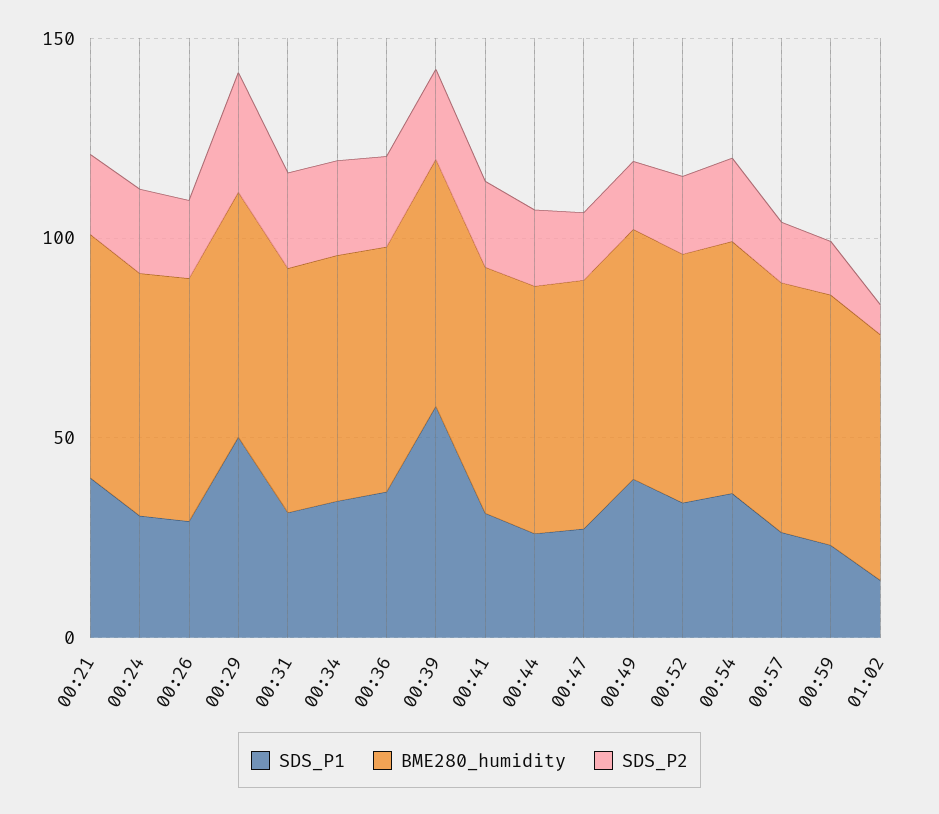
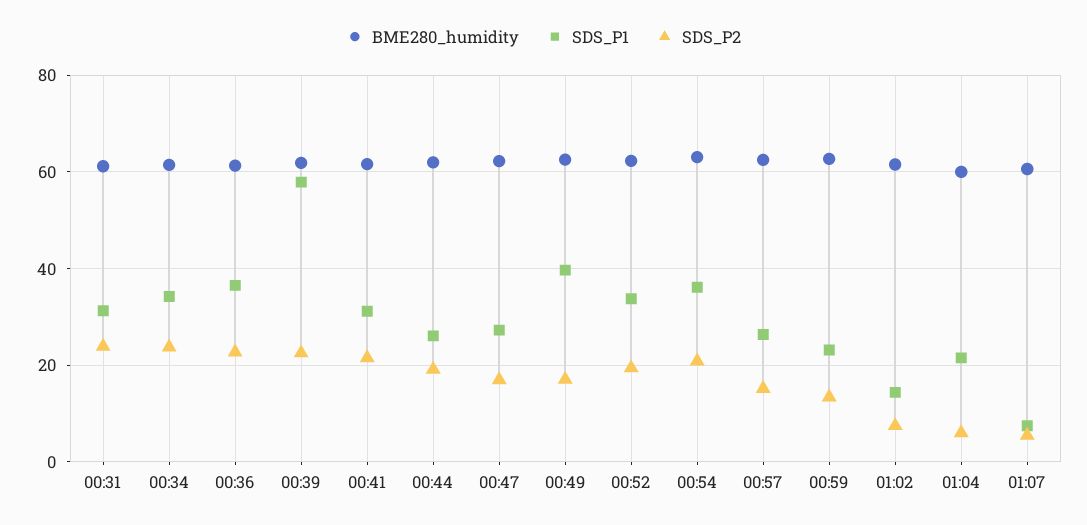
SDS_P1, 00:21: 40 -> none
BME280_humidity, 00:21: 60 -> none
SDS_P2, 00:21: 20 -> none
SDS_P1, 00:24: 30 -> none
BME280_humidity, 00:24: 60 -> none
SDS_P2, 00:24: 20 -> none
SDS_P1, 00:26: 30 -> none
BME280_humidity, 00:26: 60 -> none
SDS_P2, 00:26: 20 -> none
SDS_P1, 00:29: 50 -> none
BME280_humidity, 00:29: 60 -> none
SDS_P2, 00:29: 30 -> none
BME280_humidity, 01:04: none -> 60
SDS_P1, 01:04: none -> 22
SDS_P2, 01:04: none -> 6
BME280_humidity, 01:07: none -> 60
SDS_P1, 01:07: none -> 8
SDS_P2, 01:07: none -> 6

